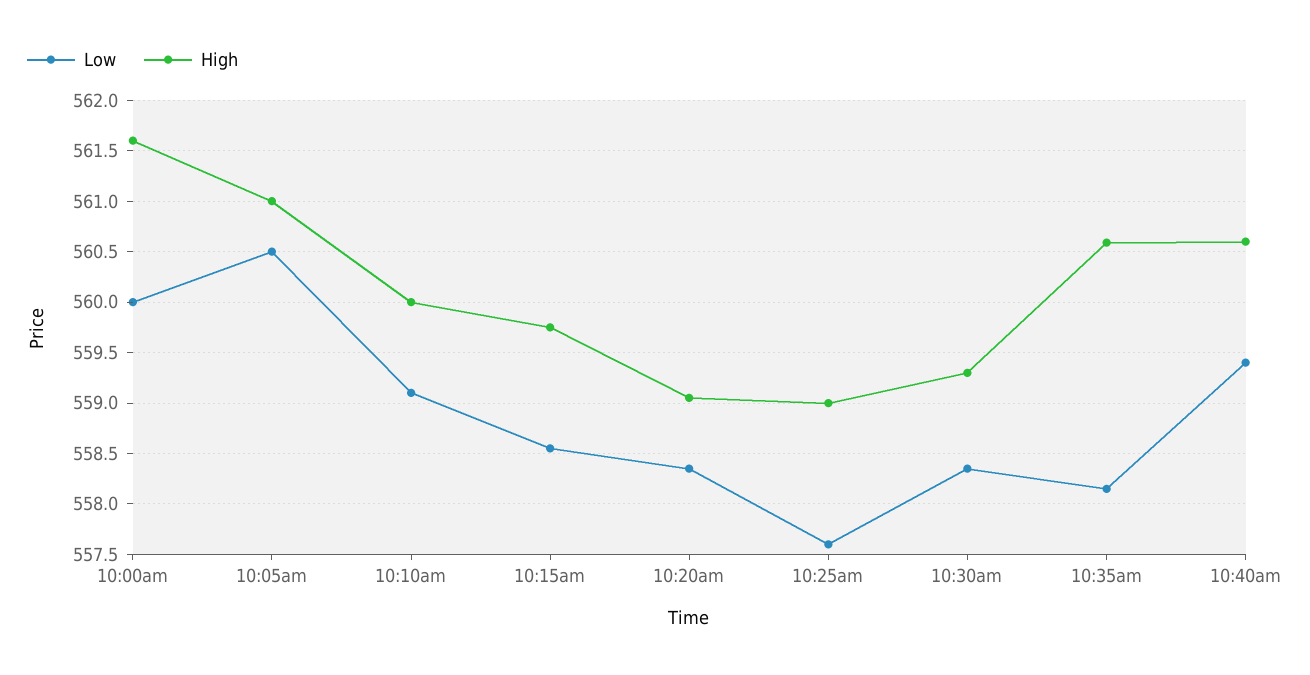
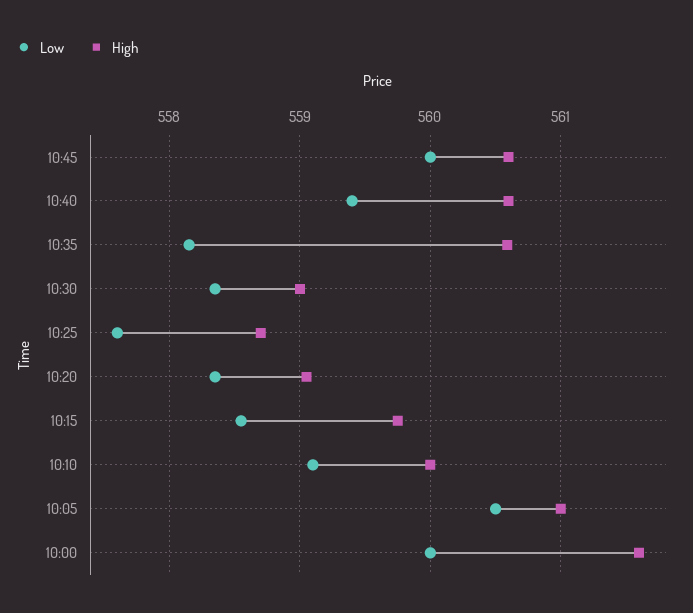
High, 10:25am: 559 -> 558.7
High, 10:30am: 559.3 -> 559
Low, 10:45: none -> 560
High, 10:45: none -> 560.6

